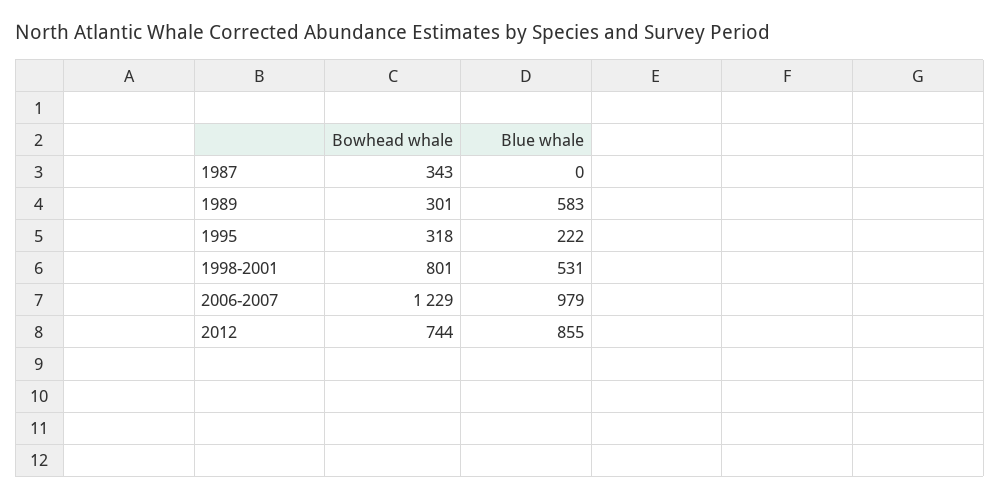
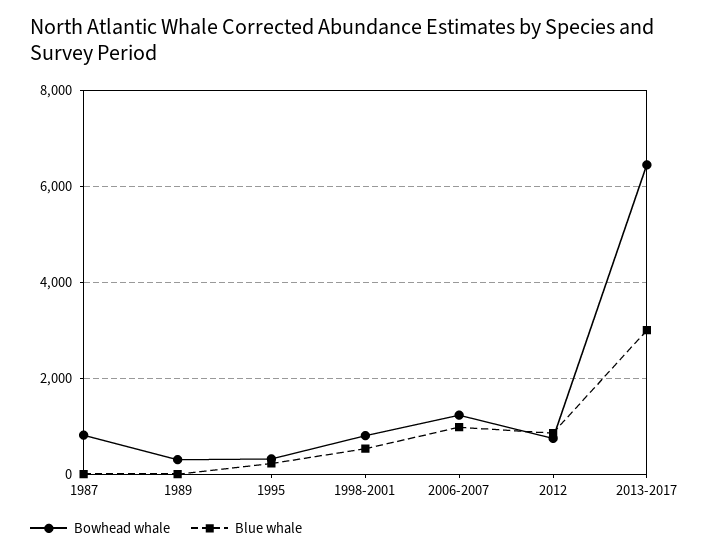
Bowhead whale, 1987: 343 -> 800
Blue whale, 1989: 583 -> 0
Bowhead whale, 2013-2017: none -> 6400
Blue whale, 2013-2017: none -> 3000

